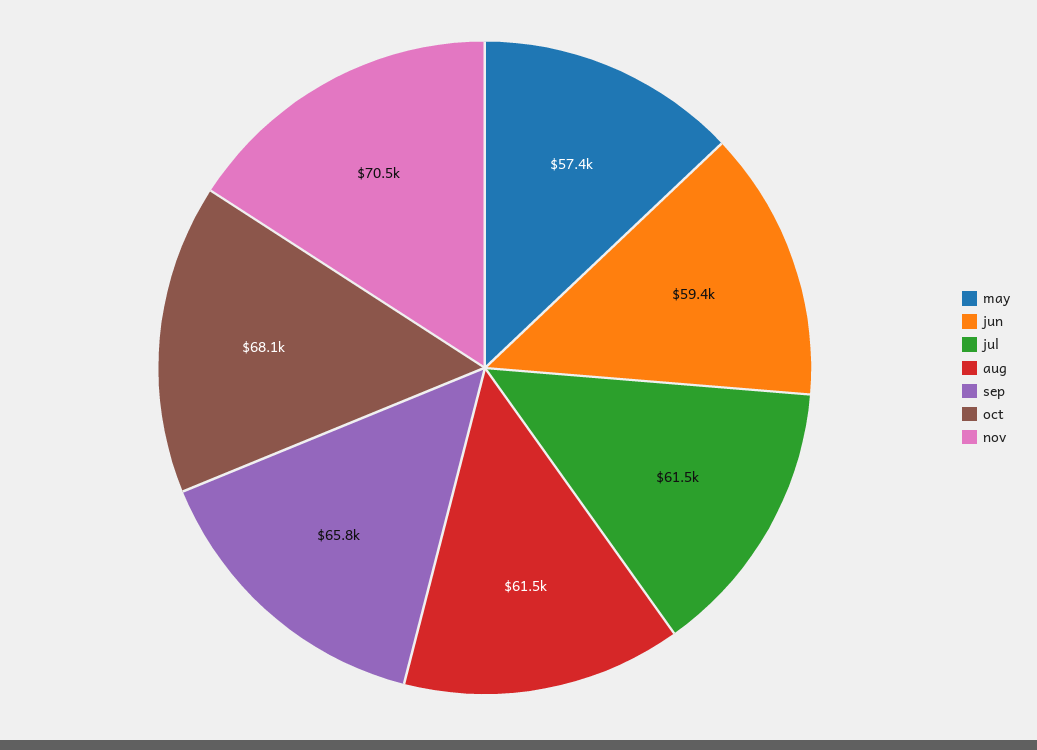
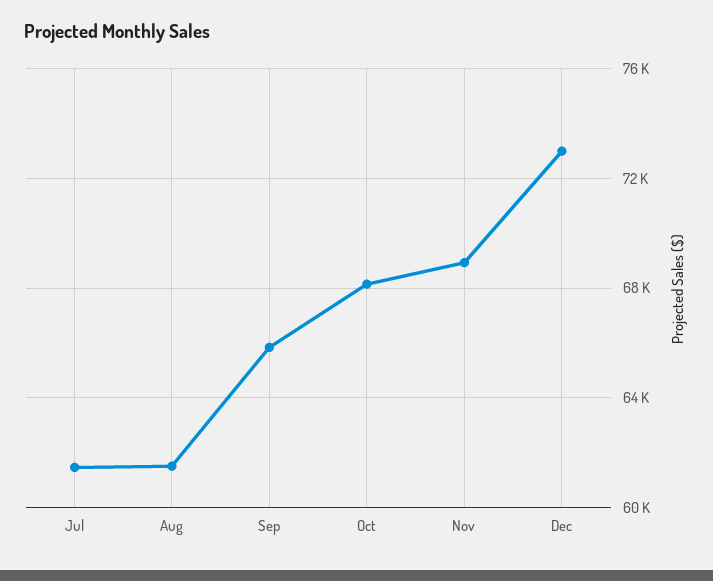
may: 57400 -> none
jun: 59400 -> none
nov: 70500 -> 69000
Dec: none -> 73000

